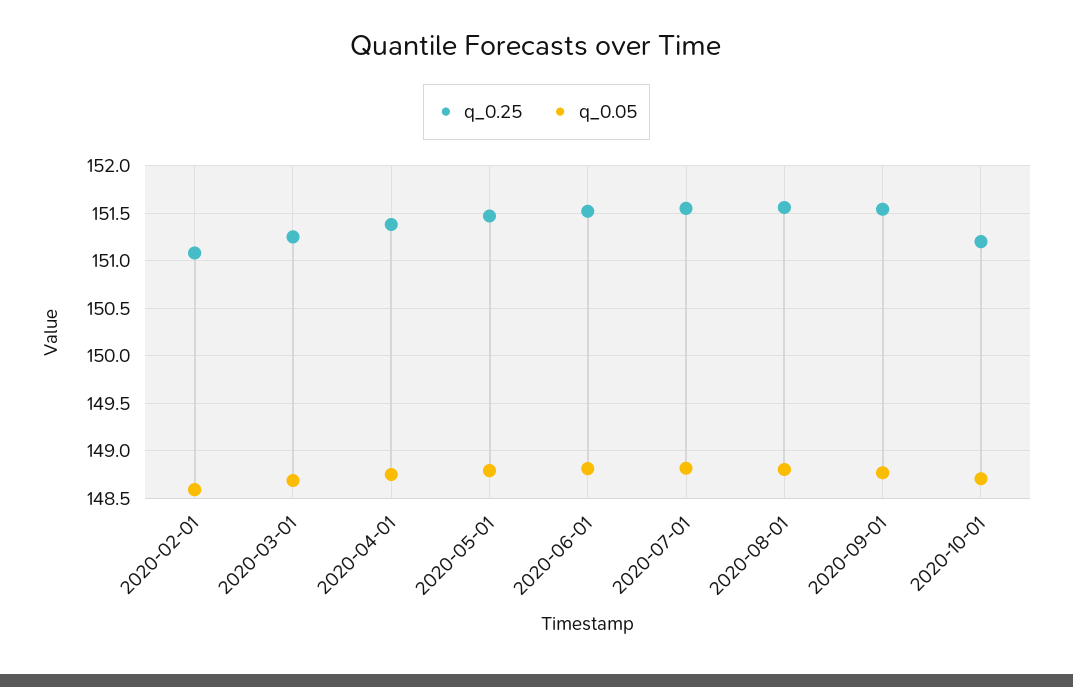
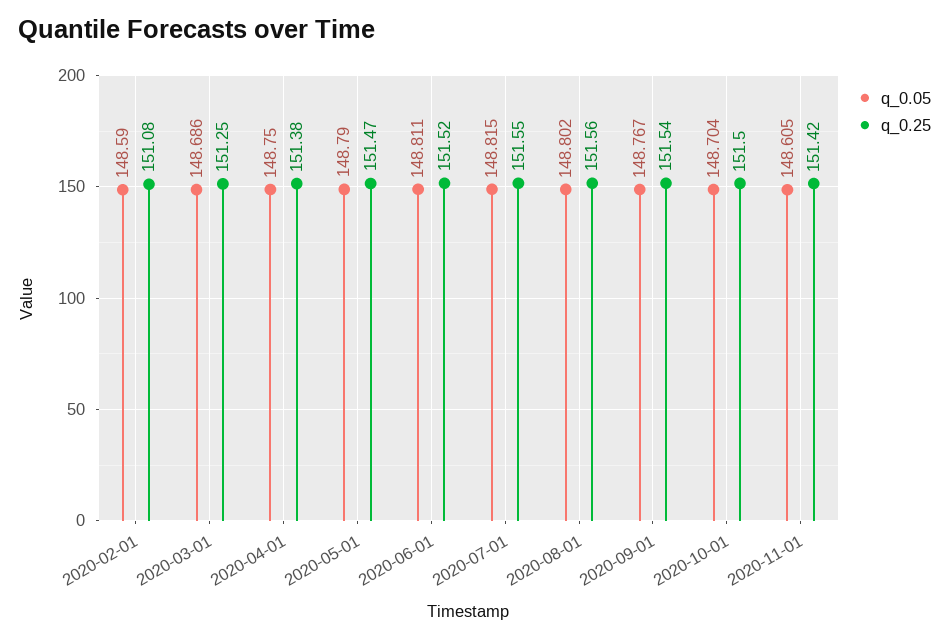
q_0.25, 2020-10-01: 151.2 -> 151.5
q_0.05, 2020-11-01: none -> 148.605
q_0.25, 2020-11-01: none -> 151.42

